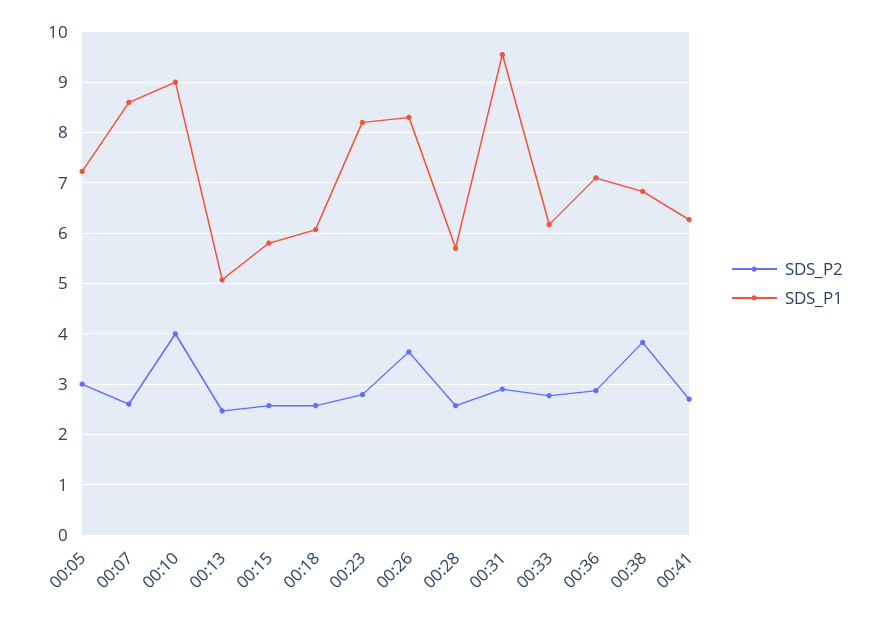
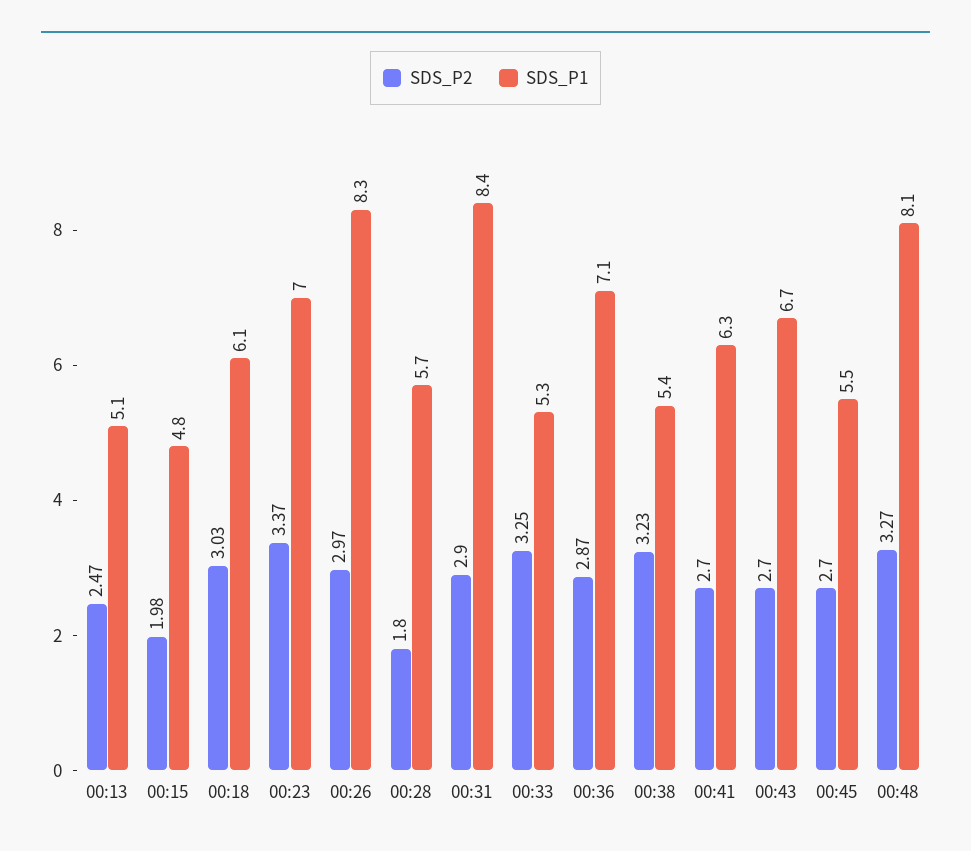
SDS_P2, 00:05: 3 -> none
SDS_P1, 00:05: 7.2 -> none
SDS_P2, 00:07: 2.6 -> none
SDS_P1, 00:07: 8.6 -> none
SDS_P2, 00:10: 4 -> none
SDS_P1, 00:10: 9 -> none
SDS_P2, 00:15: 2.6 -> 1.98
SDS_P1, 00:15: 5.8 -> 4.8
SDS_P2, 00:18: 2.6 -> 3.03
SDS_P2, 00:23: 2.8 -> 3.37
SDS_P1, 00:23: 8.2 -> 7
SDS_P2, 00:26: 3.6 -> 2.97
SDS_P2, 00:28: 2.6 -> 1.8
SDS_P1, 00:31: 9.6 -> 8.4
SDS_P2, 00:33: 2.8 -> 3.25
SDS_P1, 00:33: 6.2 -> 5.3
SDS_P2, 00:38: 3.8 -> 3.23
SDS_P1, 00:38: 6.8 -> 5.4
SDS_P2, 00:43: none -> 2.7
SDS_P1, 00:43: none -> 6.7
SDS_P2, 00:45: none -> 2.7
SDS_P1, 00:45: none -> 5.5
SDS_P2, 00:48: none -> 3.27
SDS_P1, 00:48: none -> 8.1

